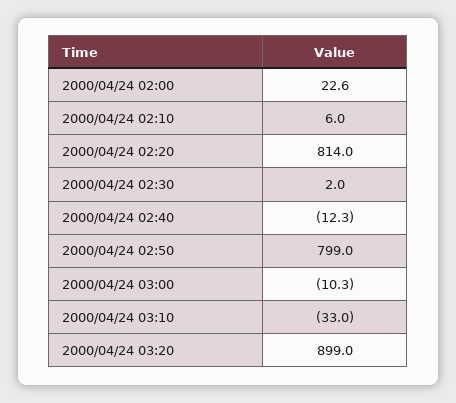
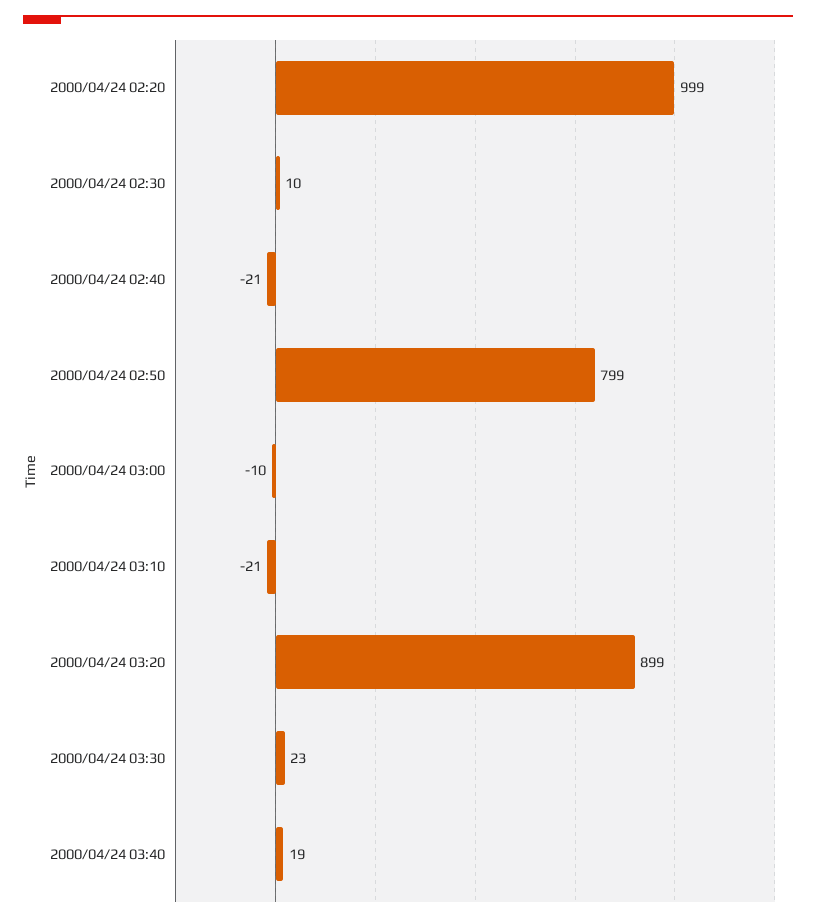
2000/04/24 02:00: 22.6 -> none
2000/04/24 02:10: 6 -> none
2000/04/24 02:20: 814 -> 999
2000/04/24 02:30: 2 -> 10
2000/04/24 02:40: -12.3 -> -21
2000/04/24 03:10: -33 -> -21
2000/04/24 03:30: none -> 23
2000/04/24 03:40: none -> 19

